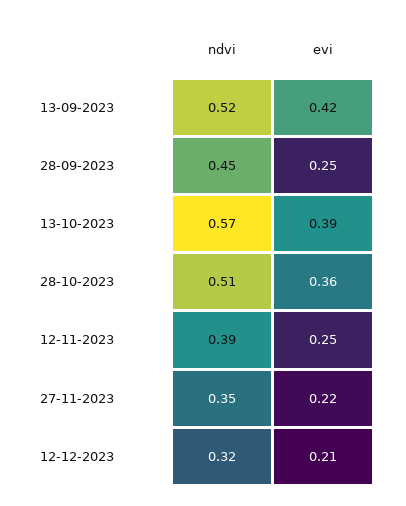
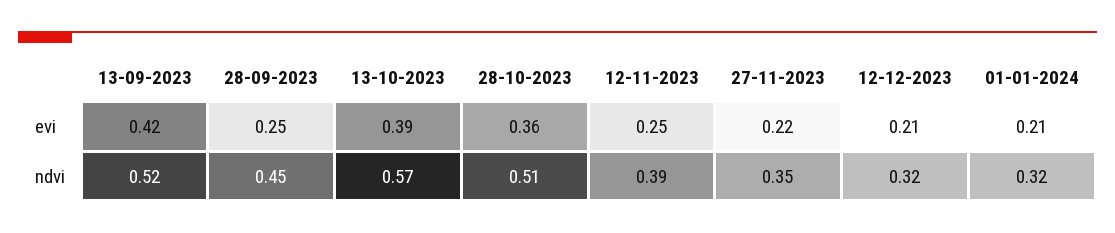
evi, 01-01-2024: none -> 0.21
ndvi, 01-01-2024: none -> 0.32

